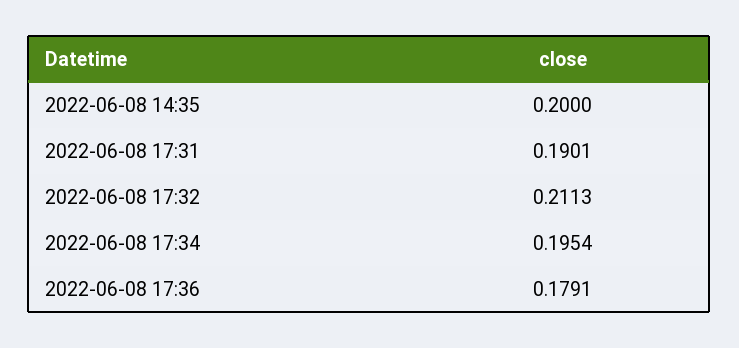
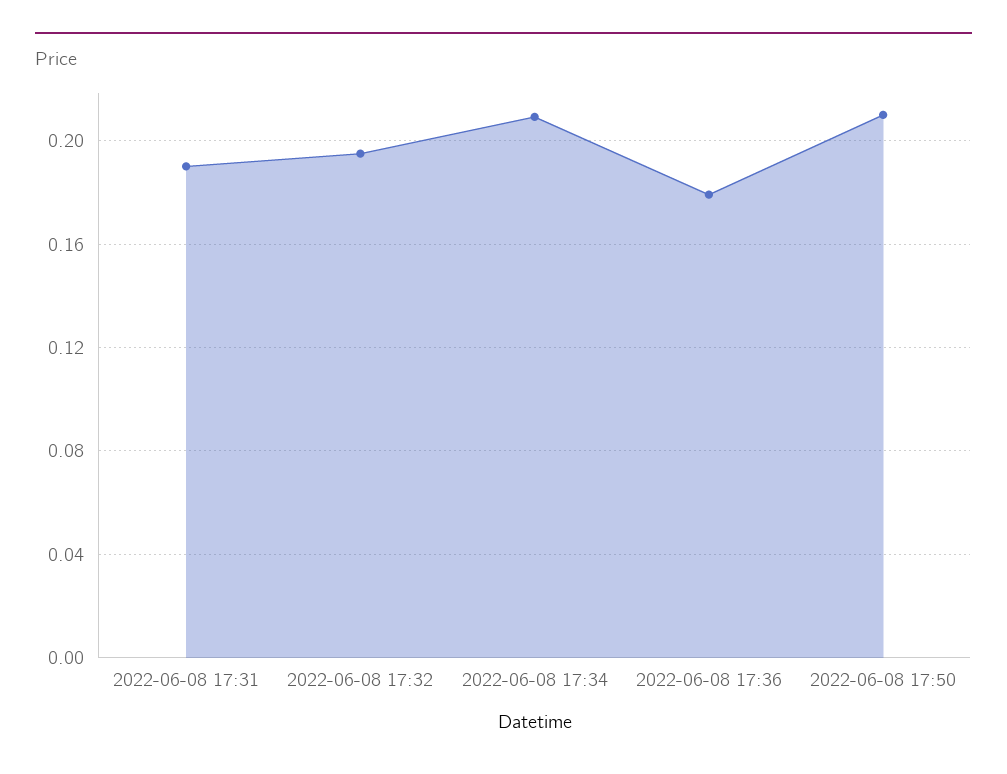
2022-06-08 14:35: 0.2 -> none
2022-06-08 17:32: 0.2113 -> 0.195
2022-06-08 17:34: 0.1954 -> 0.21
2022-06-08 17:50: none -> 0.21

